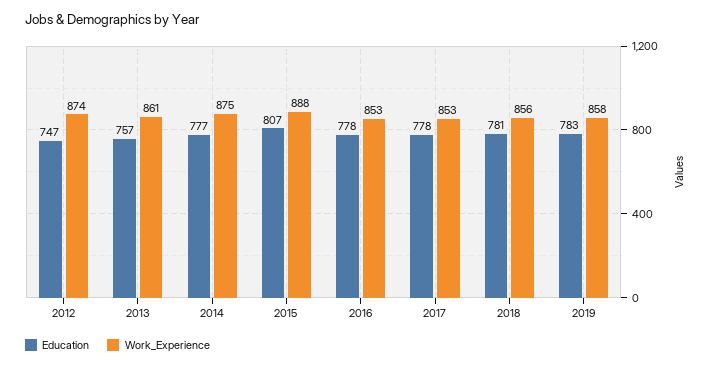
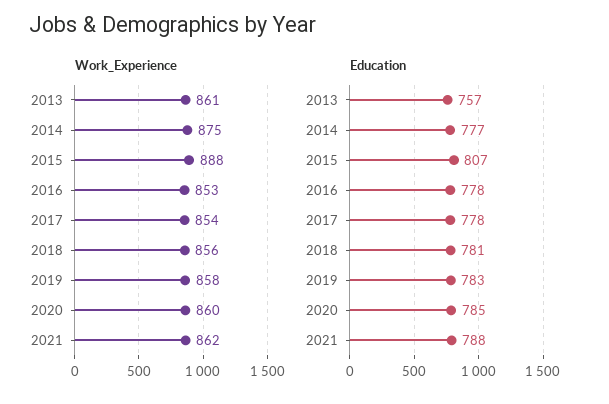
Education, 2012: 747 -> none
Work_Experience, 2012: 874 -> none
Work_Experience, 2017: 853 -> 854
Work_Experience, 2020: none -> 860
Work_Experience, 2021: none -> 862
Education, 2020: none -> 785
Education, 2021: none -> 788

